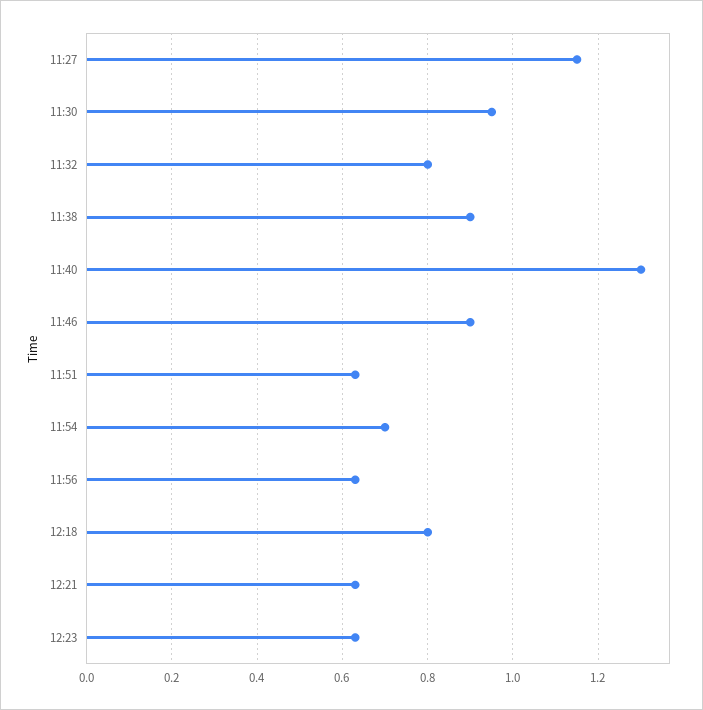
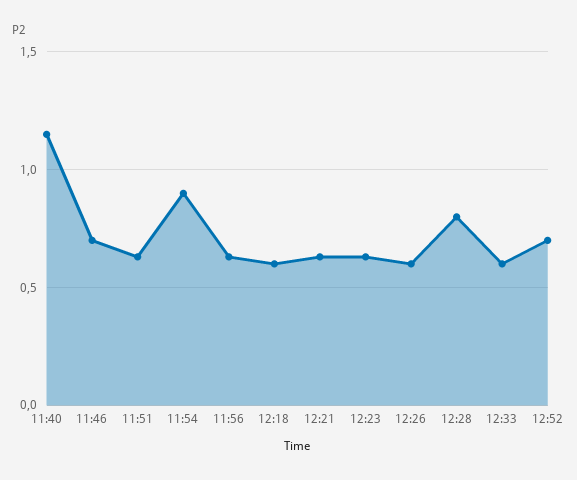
11:27: 1.15 -> none
11:30: 0.95 -> none
11:32: 0.8 -> none
11:38: 0.9 -> none
11:40: 1.3 -> 1.15
11:46: 0.9 -> 0.7
11:54: 0.7 -> 0.9
12:18: 0.8 -> 0.6
12:26: none -> 0.6
12:28: none -> 0.8
12:33: none -> 0.6
12:52: none -> 0.7

